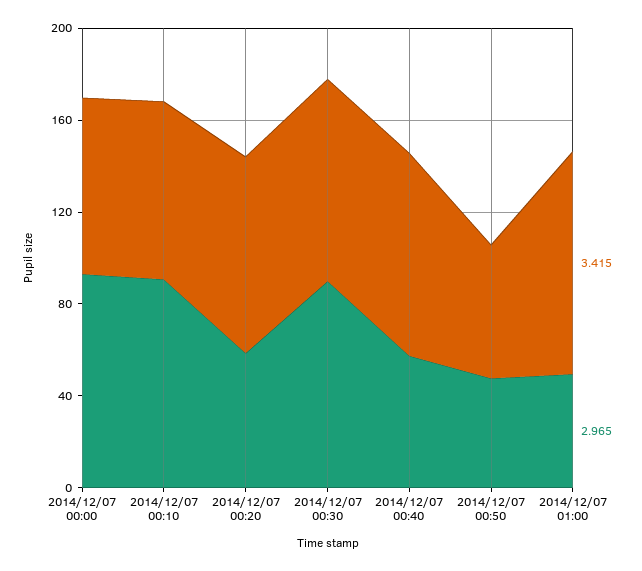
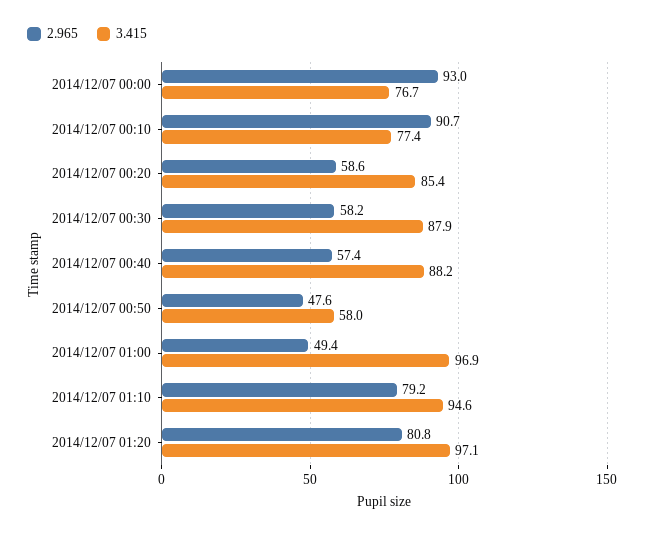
2.965, 2014/12/07 00:30: 90 -> 58.2
2.965, 2014/12/07 01:10: none -> 79.2
3.415, 2014/12/07 01:10: none -> 94.6
2.965, 2014/12/07 01:20: none -> 80.8
3.415, 2014/12/07 01:20: none -> 97.1

